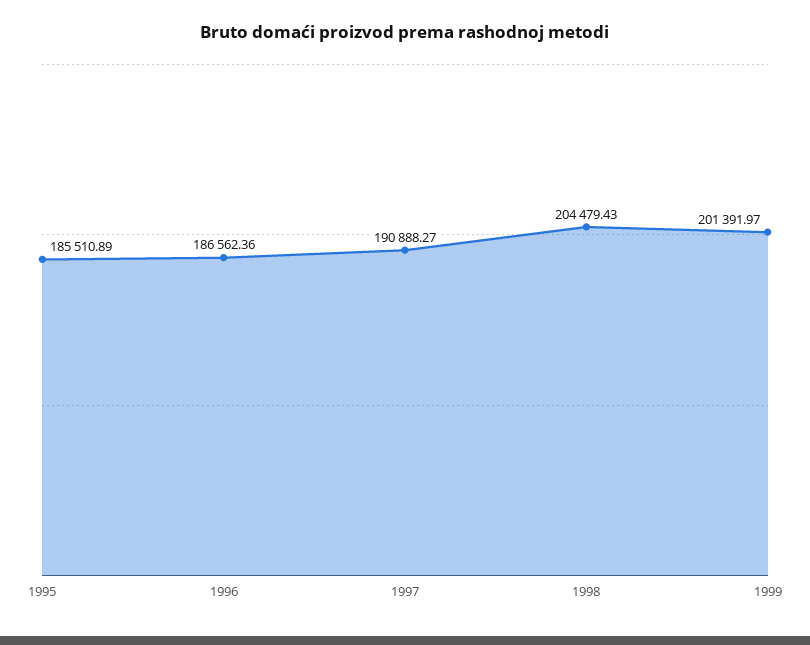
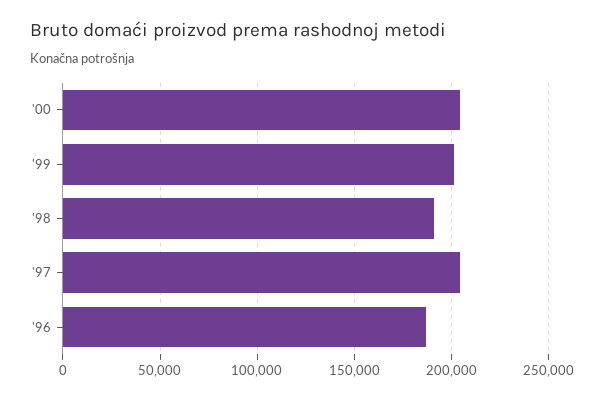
1995: 185510.89 -> none
1997: 190888.27 -> 205000
1998: 204479.43 -> 190000
'00: none -> 205000

